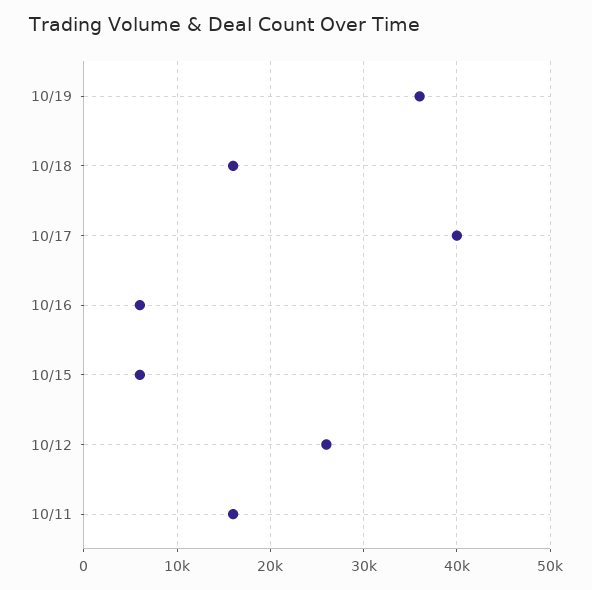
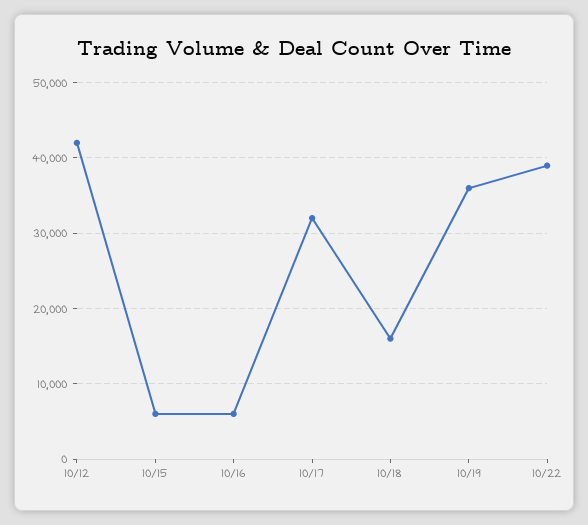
10/17: 40000 -> 32000
10/12: 26000 -> 42000
10/11: 16000 -> none
10/22: none -> 39000

